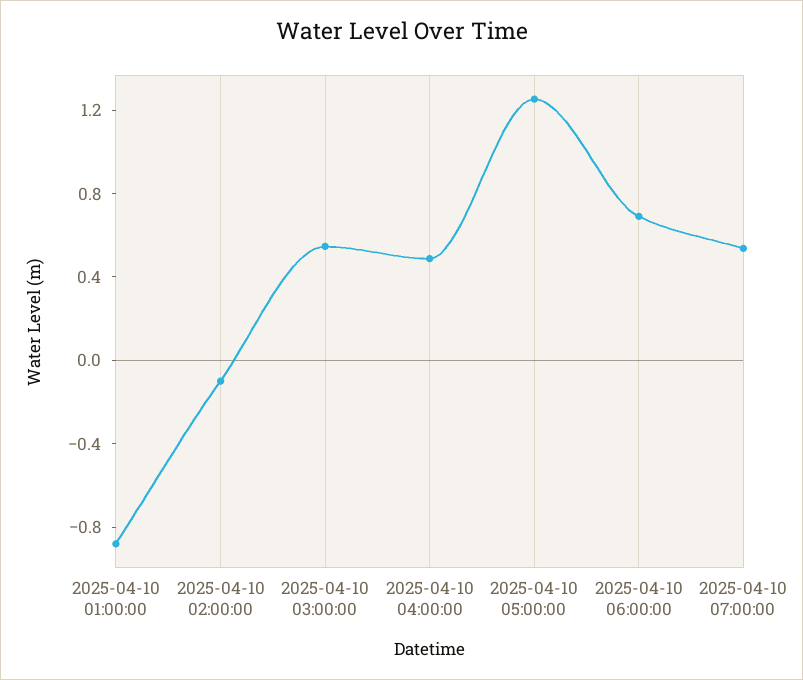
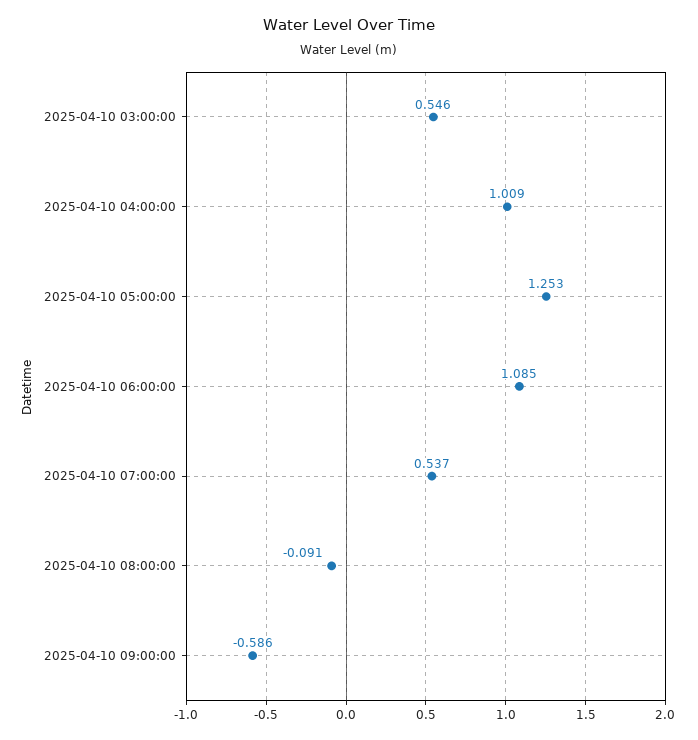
2025-04-10 01:00:00: -0.9 -> none
2025-04-10 02:00:00: -0.1 -> none
2025-04-10 04:00:00: 0.5 -> 1.009
2025-04-10 06:00:00: 0.7 -> 1.085
2025-04-10 08:00:00: none -> -0.091
2025-04-10 09:00:00: none -> -0.586

